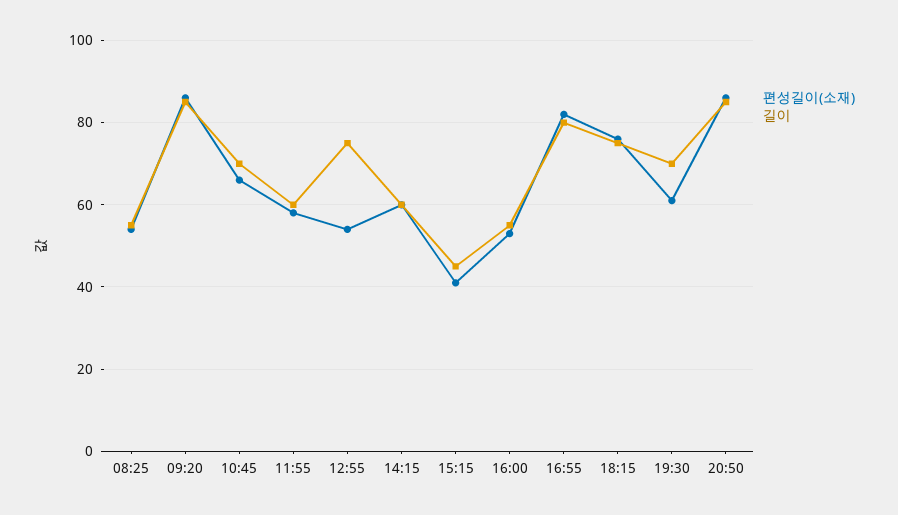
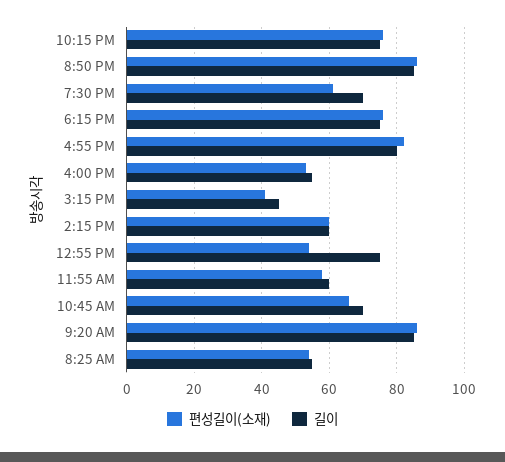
편성길이(소재), 10:15 PM: none -> 75
길이, 10:15 PM: none -> 75

